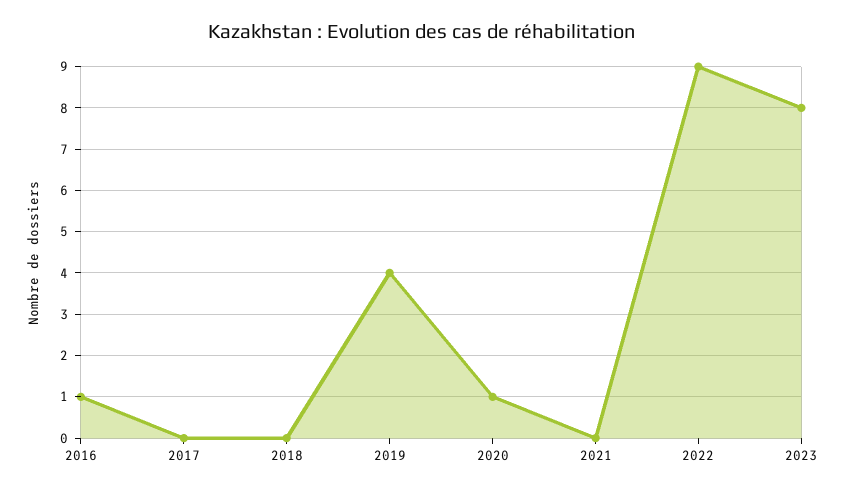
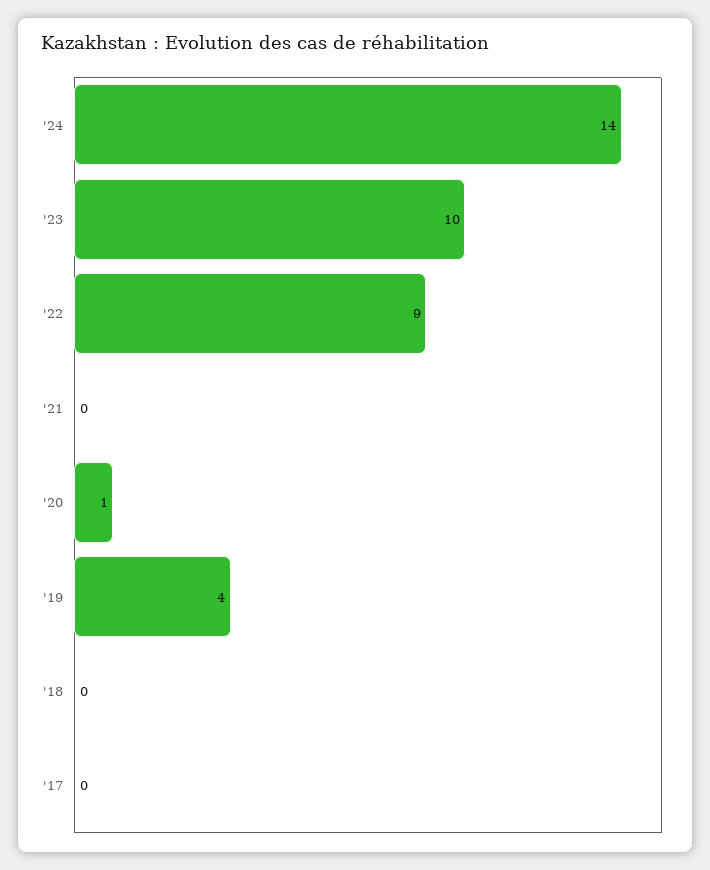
2016: 1 -> none
2023: 8 -> 10
'24: none -> 14

